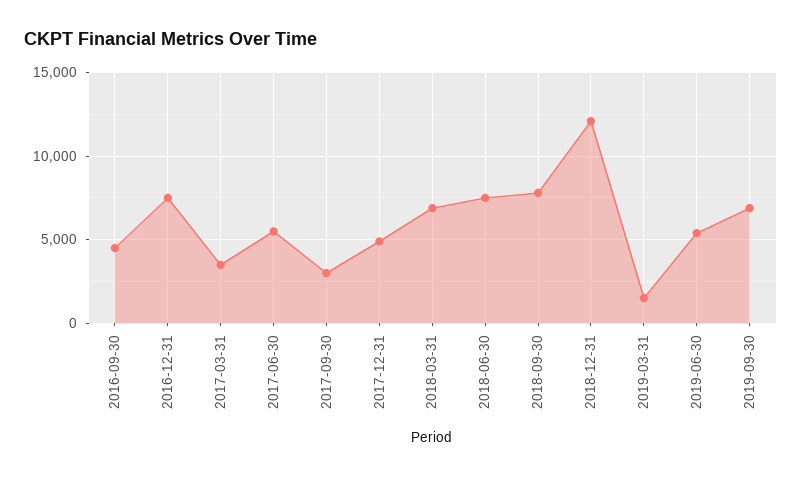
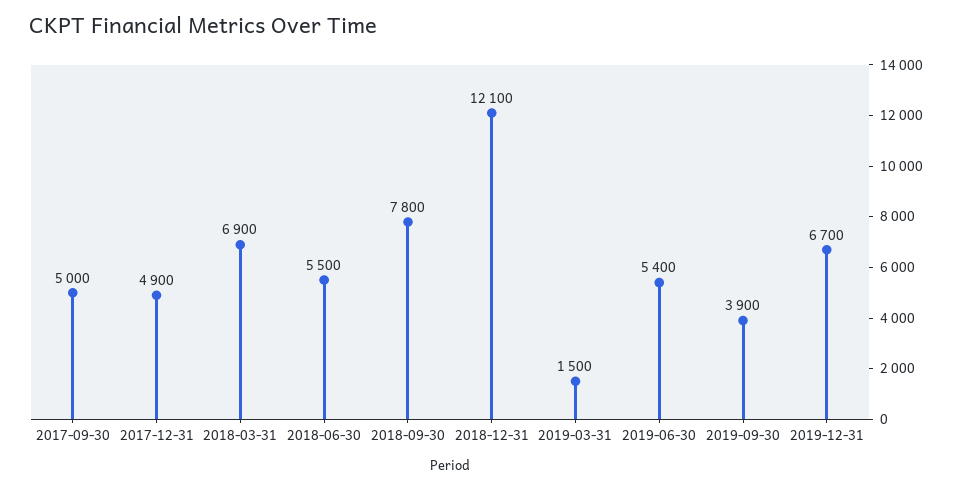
2016-09-30: 4500 -> none
2016-12-31: 7500 -> none
2017-03-31: 3500 -> none
2017-06-30: 5500 -> none
2017-09-30: 3000 -> 5000
2018-06-30: 7500 -> 5500
2019-09-30: 7000 -> 3900
2019-12-31: none -> 6700

